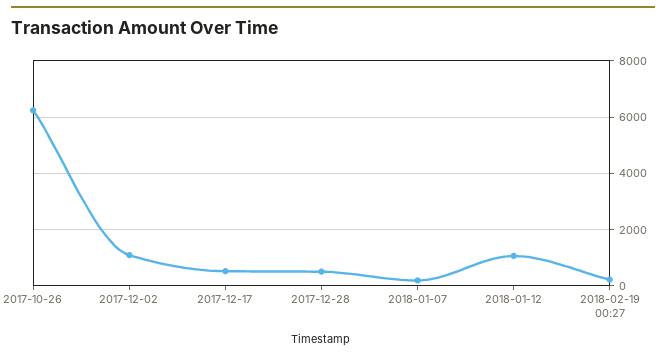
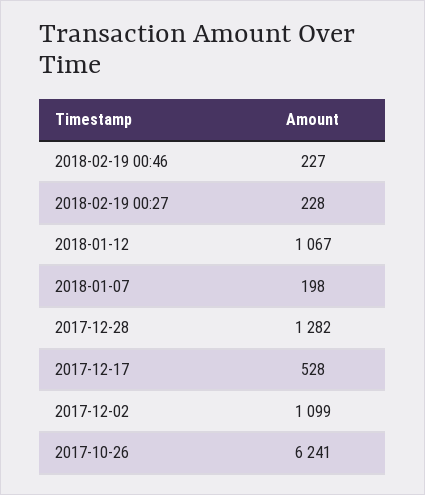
2017-12-28: 500 -> 1282
2018-02-19 00:46: none -> 227

